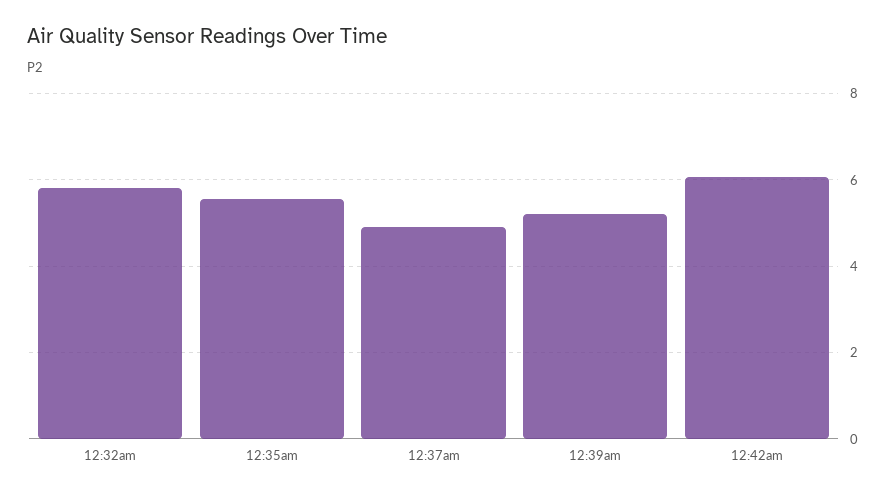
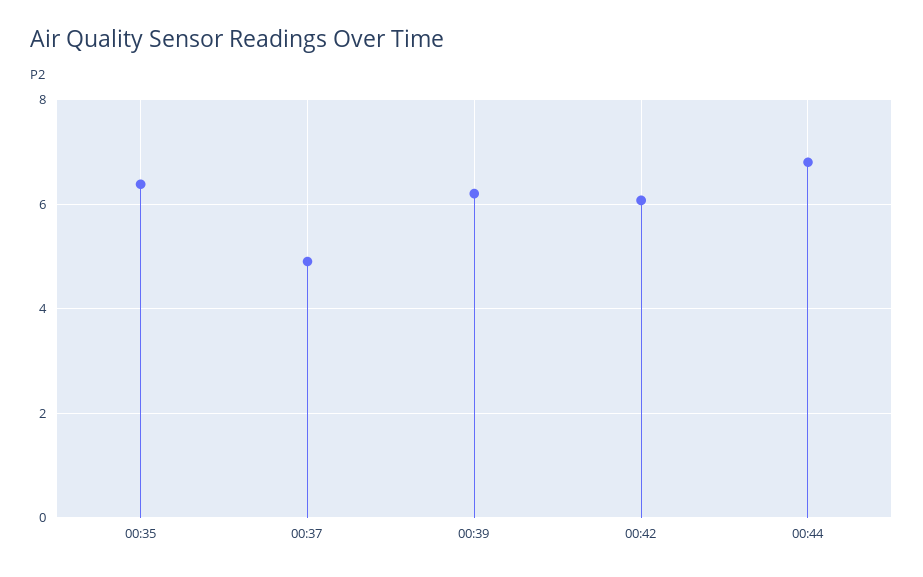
12:32am: 5.8 -> none
12:35am: 5.6 -> 6.4
12:39am: 5.2 -> 6.2
00:44: none -> 6.8

